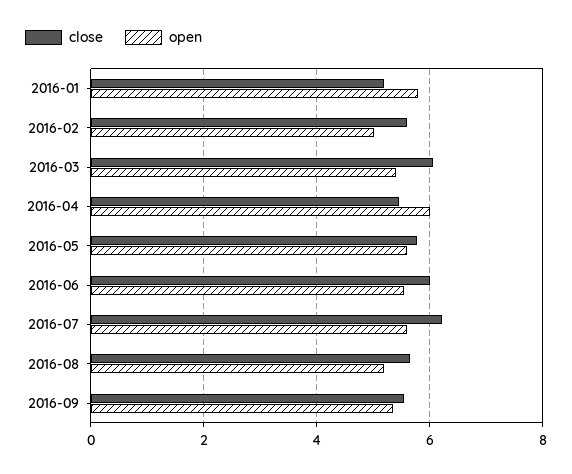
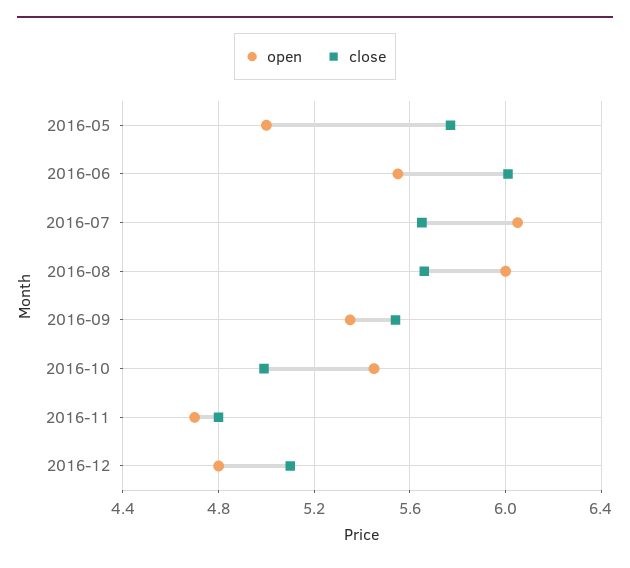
close, 2016-01: 5.2 -> none
open, 2016-01: 5.8 -> none
close, 2016-02: 5.6 -> none
open, 2016-02: 5 -> none
close, 2016-03: 6 -> none
open, 2016-03: 5.4 -> none
close, 2016-04: 5.4 -> none
open, 2016-04: 6 -> none
open, 2016-05: 5.6 -> 5
close, 2016-07: 6.2 -> 5.65
open, 2016-07: 5.6 -> 6.05
open, 2016-08: 5.2 -> 6
open, 2016-10: none -> 5.45
close, 2016-10: none -> 5
open, 2016-11: none -> 4.7
close, 2016-11: none -> 4.8
open, 2016-12: none -> 4.8
close, 2016-12: none -> 5.1

